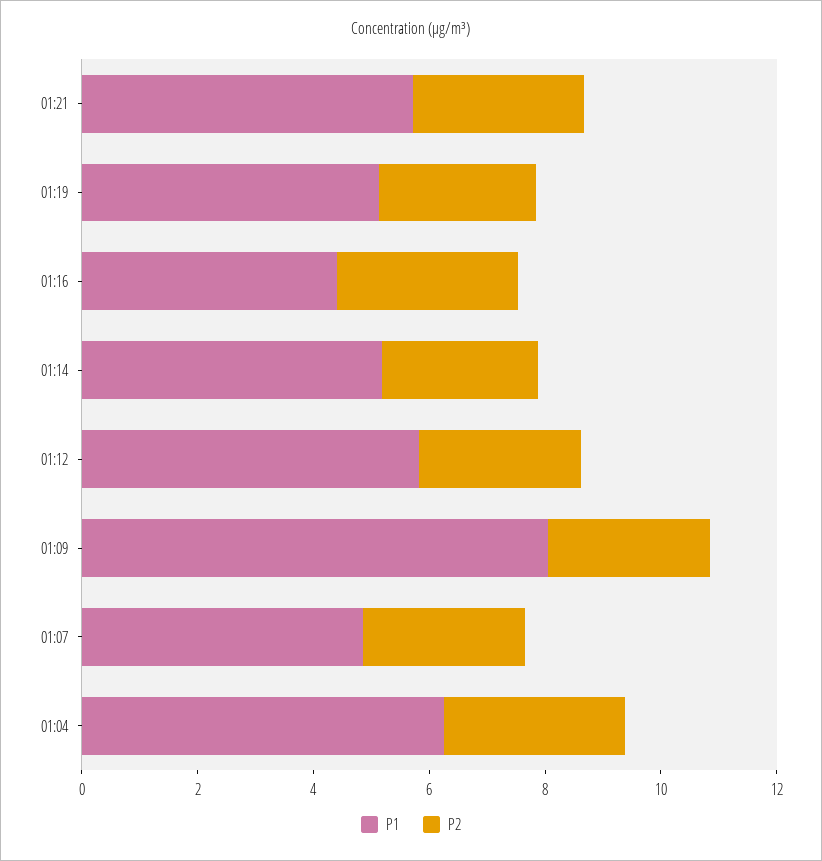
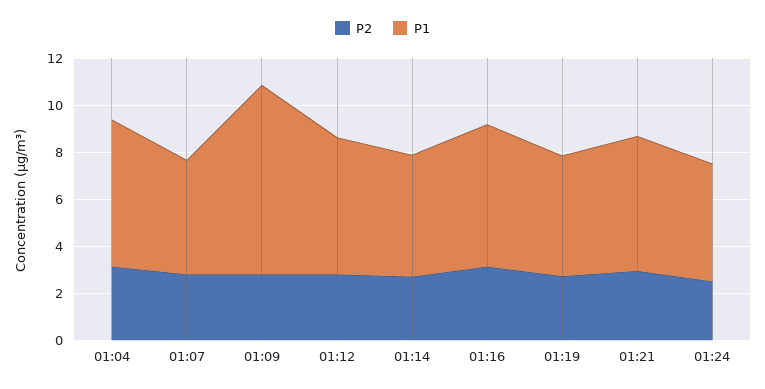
P1, 01:16: 4.5 -> 6
P2, 01:24: none -> 2.5
P1, 01:24: none -> 5

